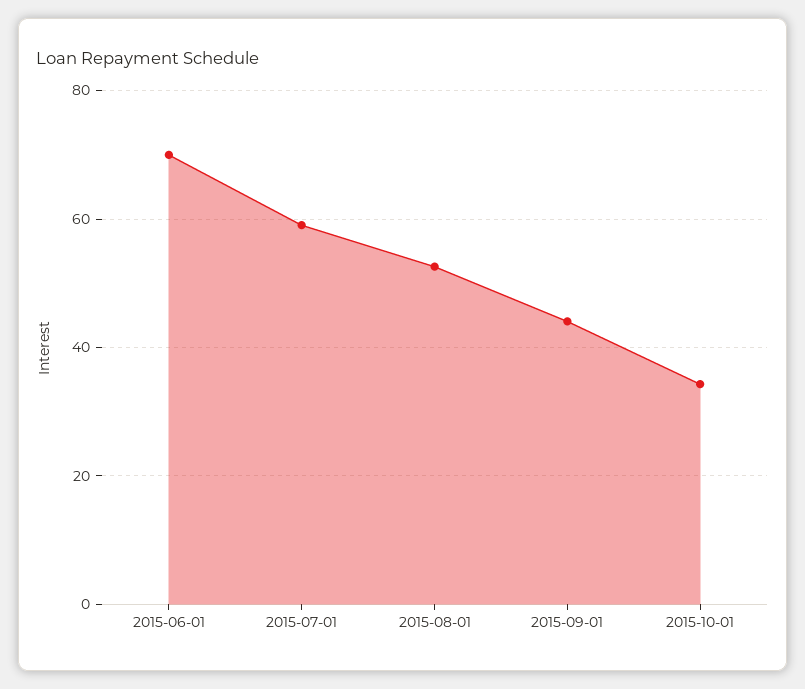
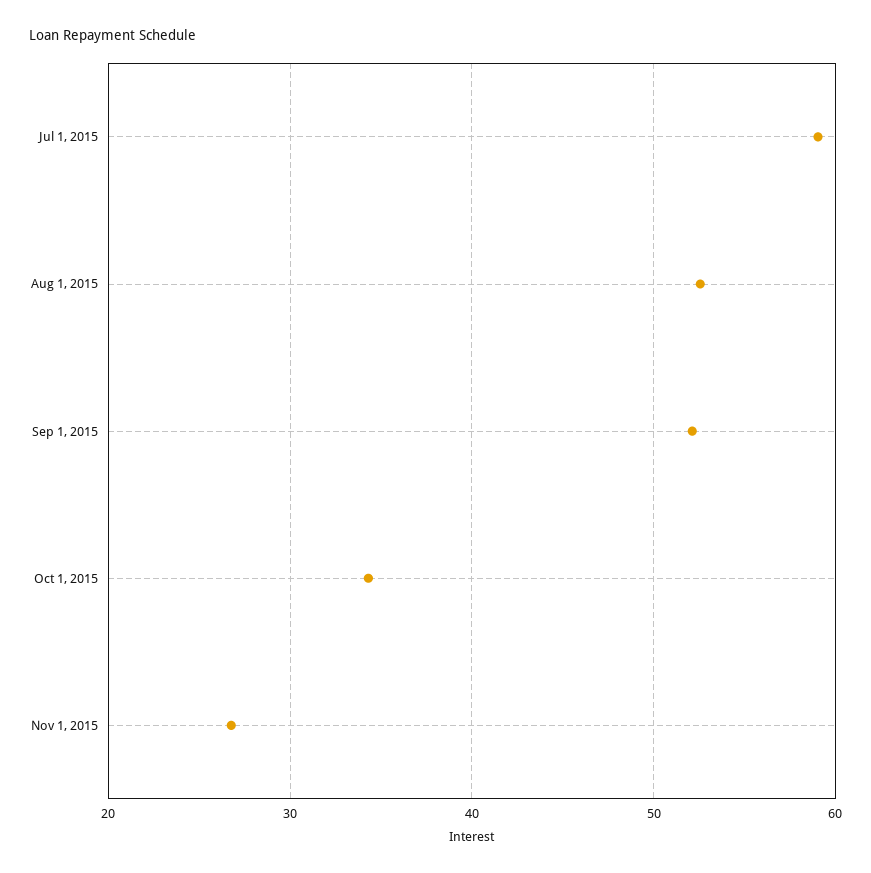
2015-06-01: 70 -> none
2015-09-01: 44 -> 52
Nov 1, 2015: none -> 27

